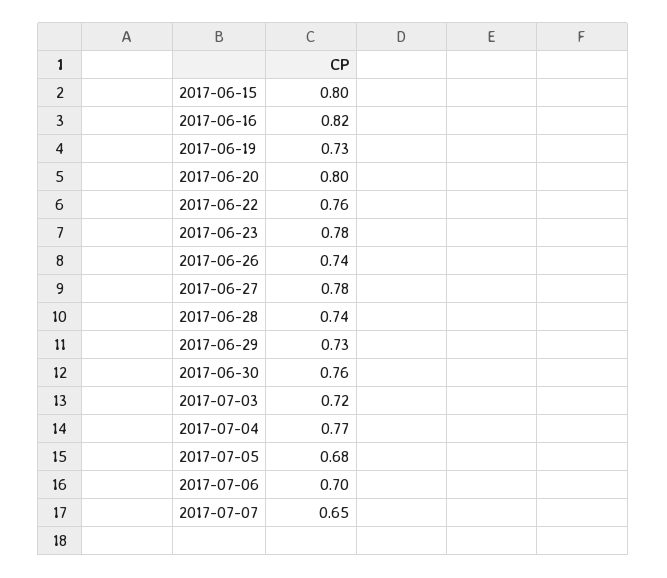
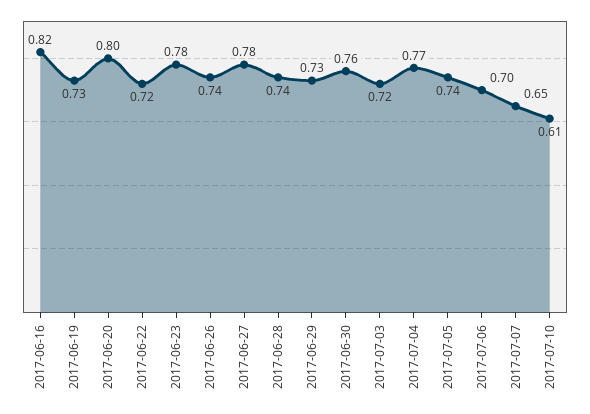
2017-06-15: 0.8 -> none
2017-06-22: 0.76 -> 0.72
2017-07-05: 0.68 -> 0.74
2017-07-10: none -> 0.61

